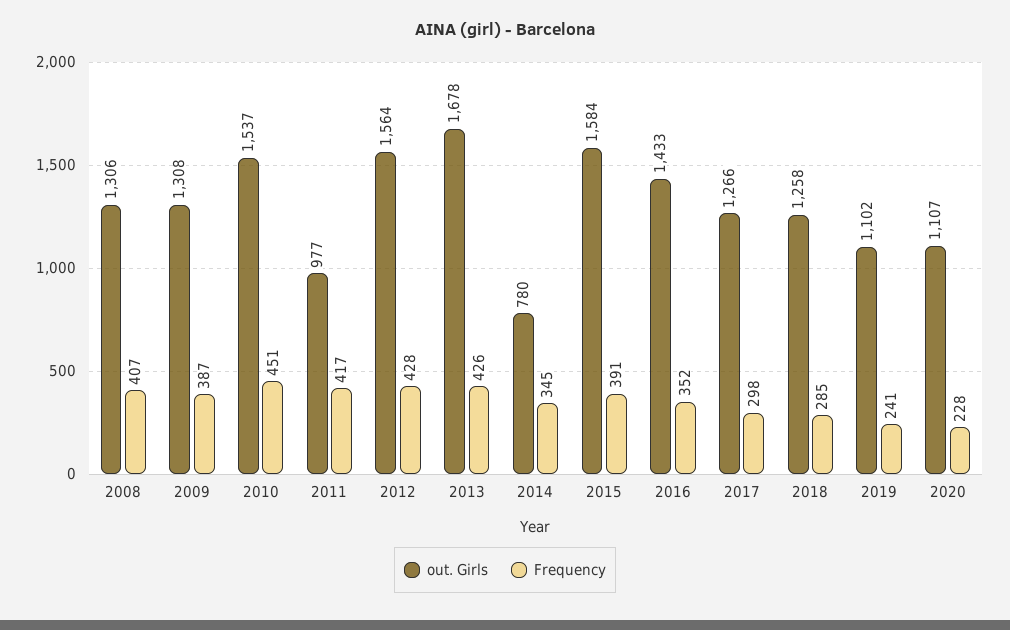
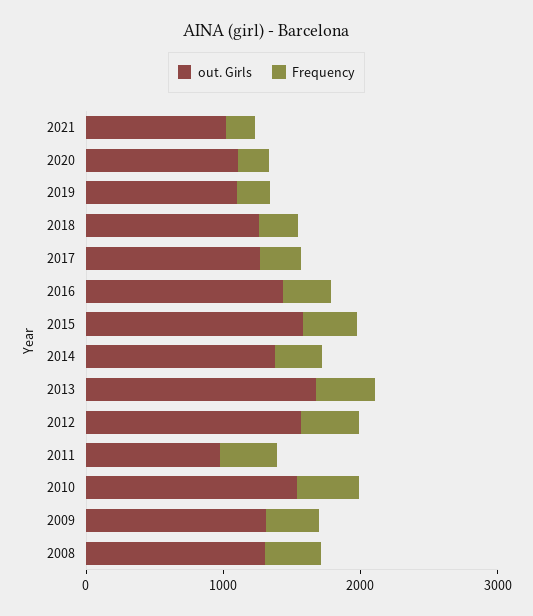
out. Girls, 2014: 780 -> 1400
out. Girls, 2021: none -> 1000
Frequency, 2021: none -> 200

